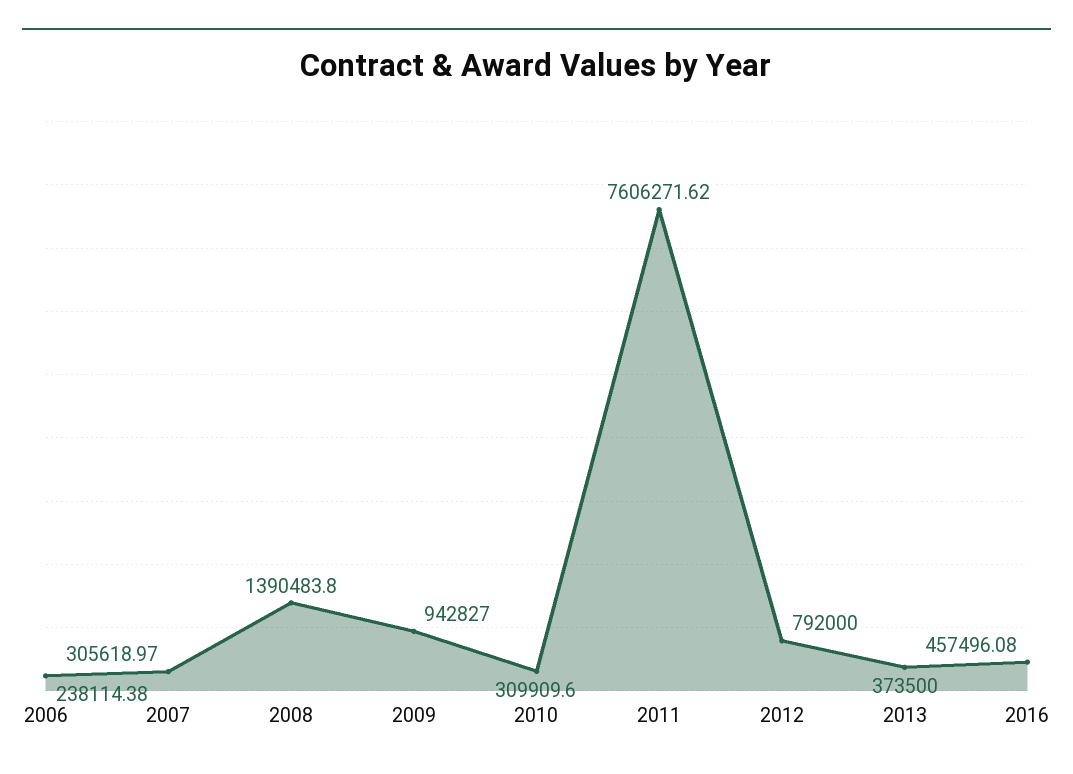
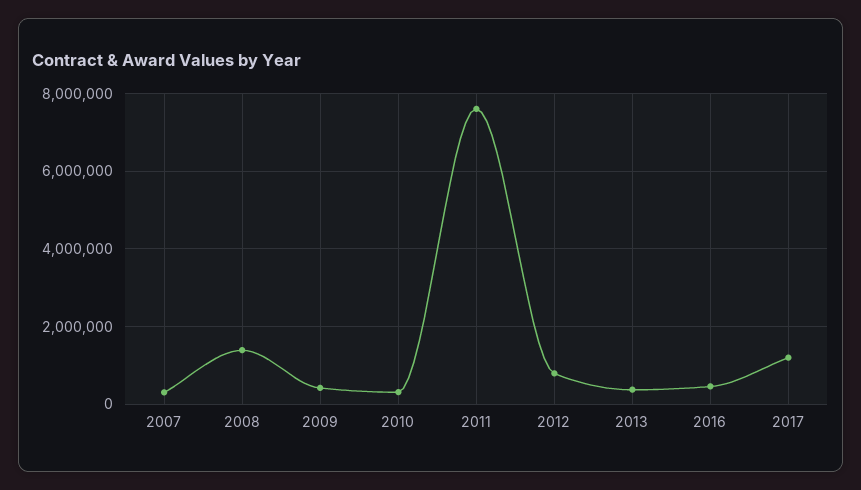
2006: 238114.38 -> none
2009: 942827 -> 400000
2017: none -> 1200000

